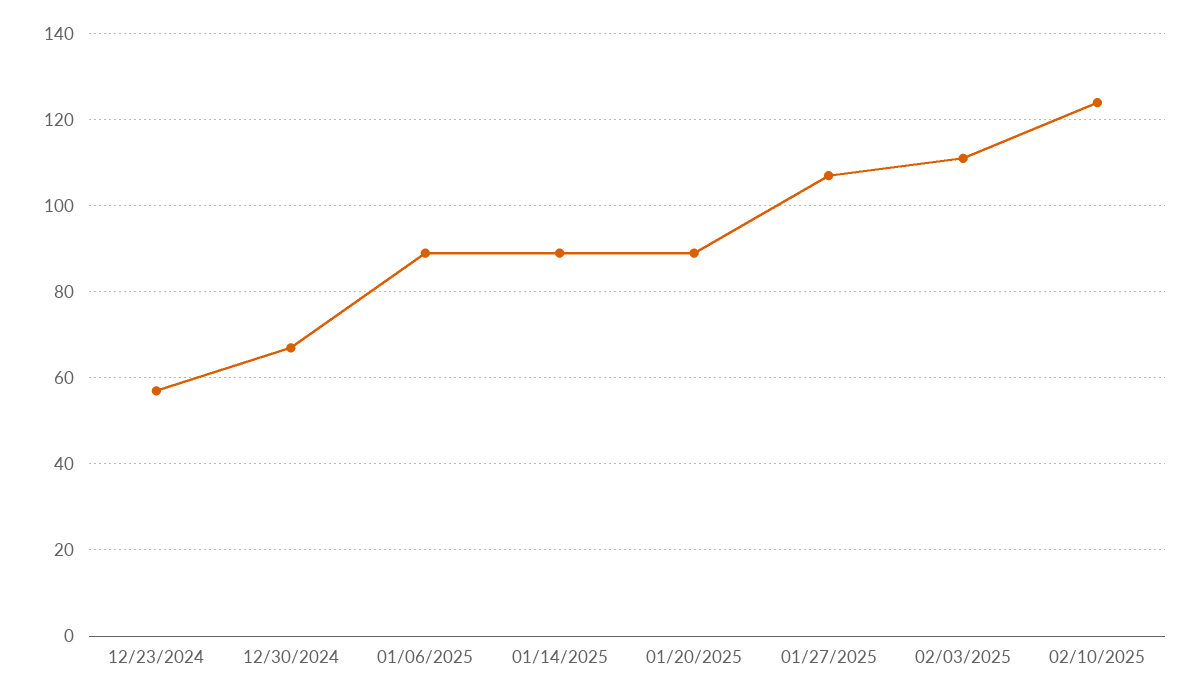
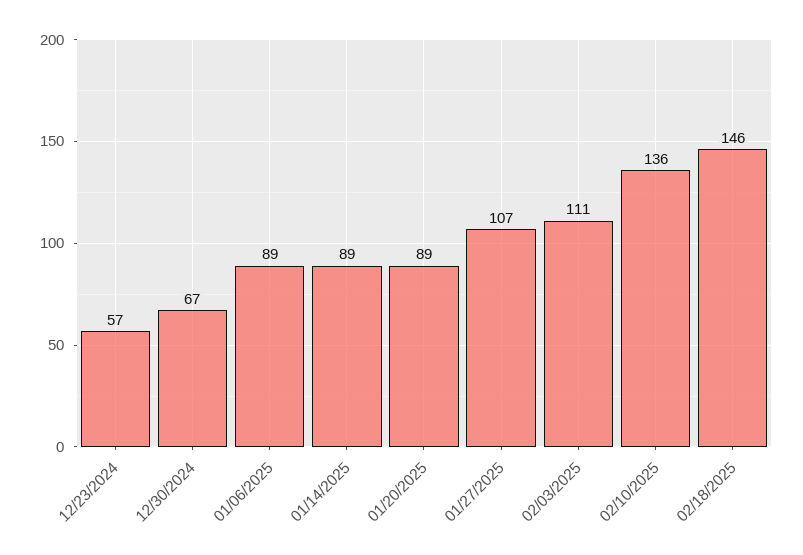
02/10/2025: 125 -> 136
02/18/2025: none -> 146

